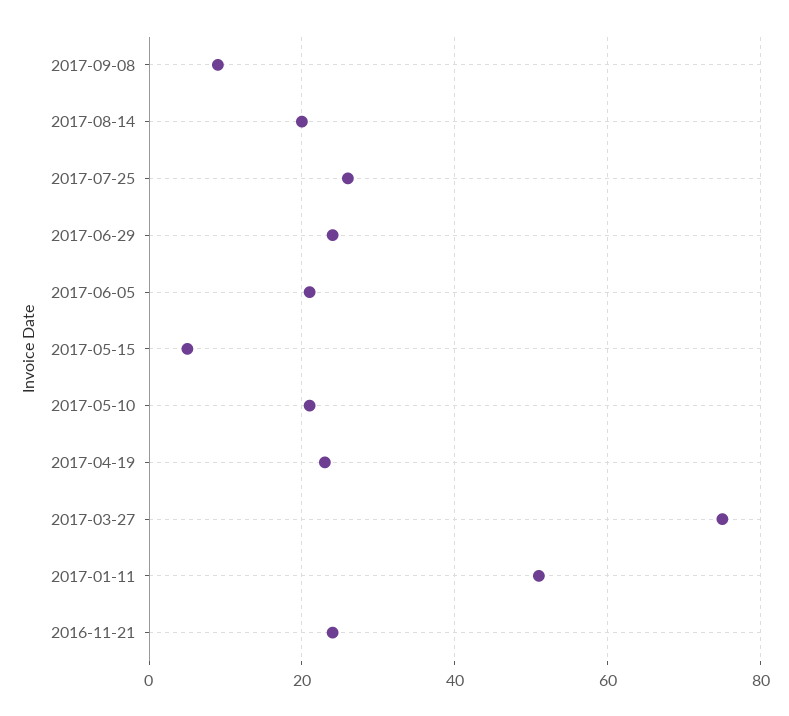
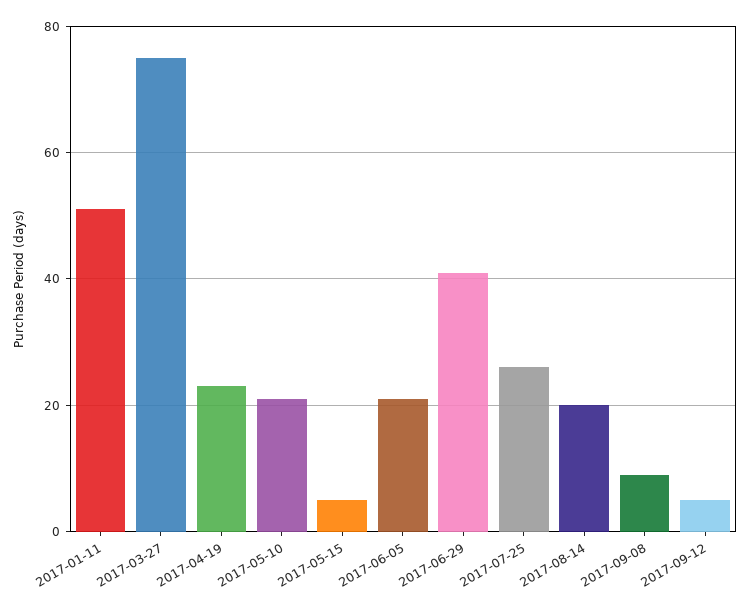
2017-06-29: 25 -> 40
2016-11-21: 25 -> none
2017-09-12: none -> 5

